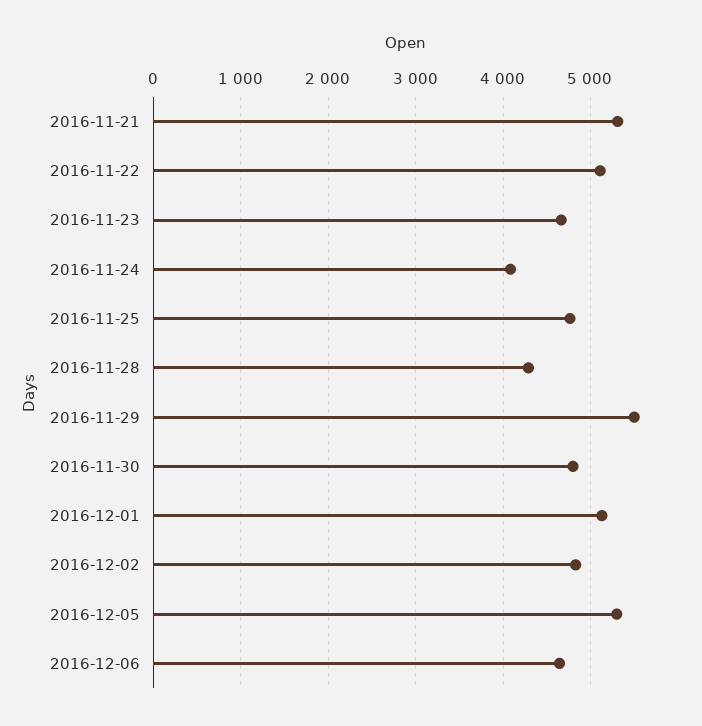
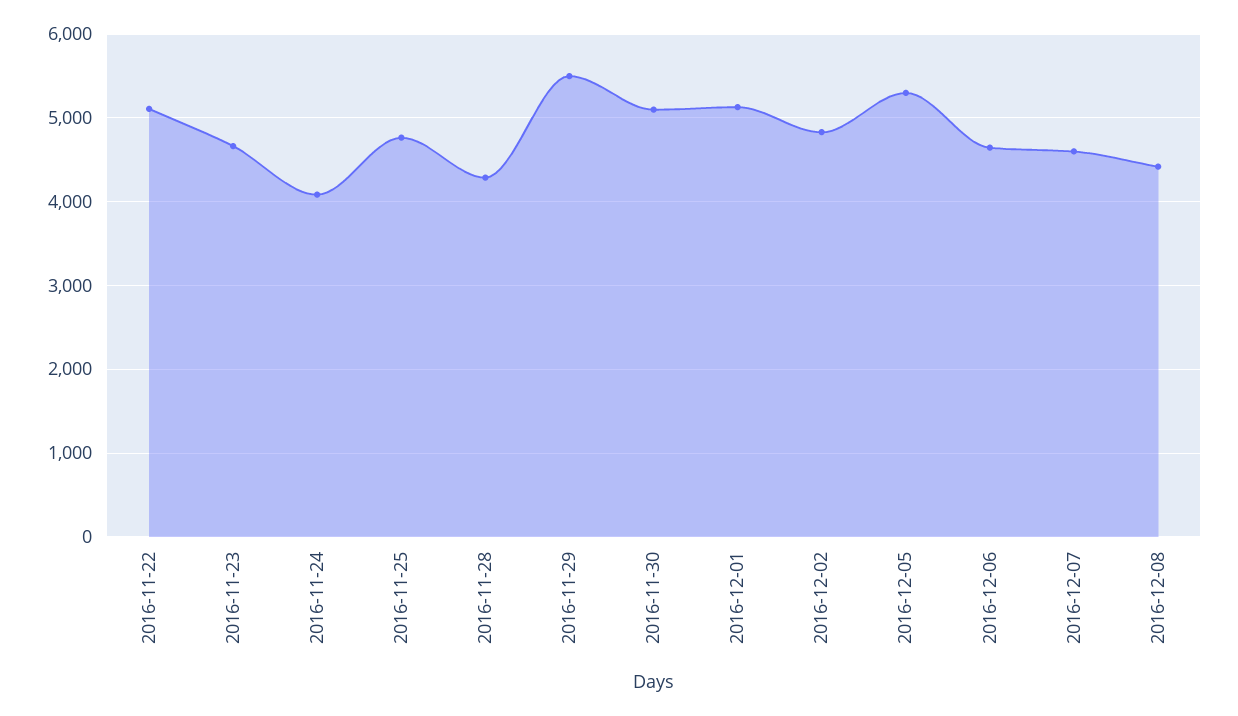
2016-11-21: 5300 -> none
2016-11-30: 4800 -> 5100
2016-12-07: none -> 4600
2016-12-08: none -> 4400

